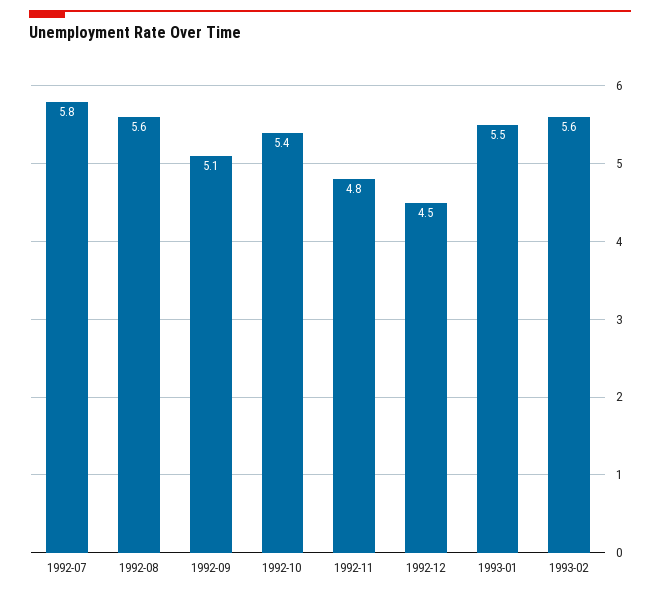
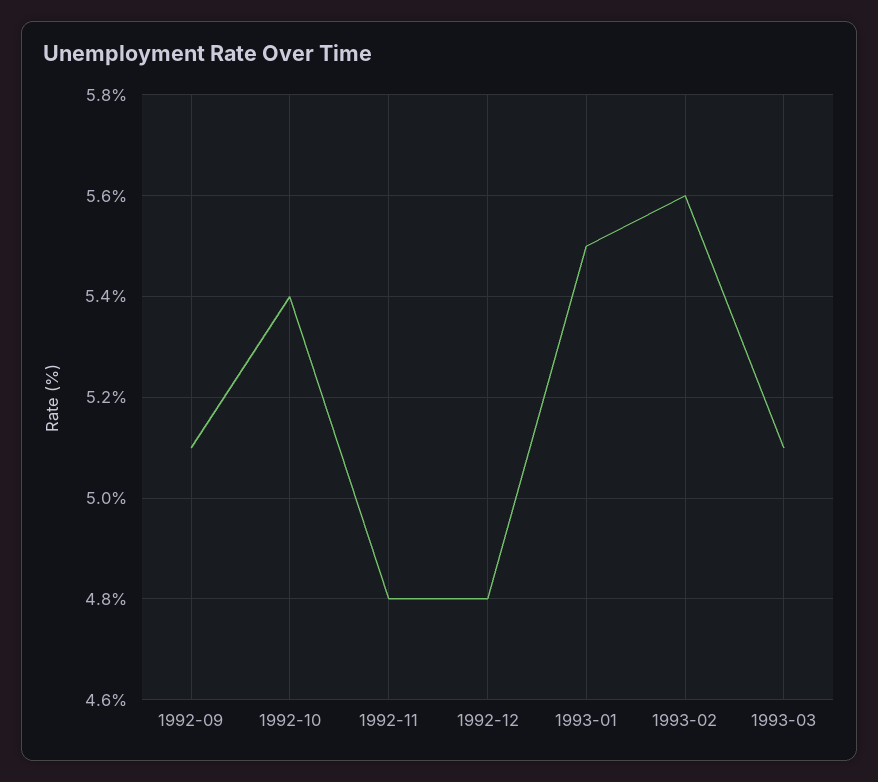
1992-07: 5.8 -> none
1992-08: 5.6 -> none
1992-12: 4.5 -> 4.8
1993-03: none -> 5.1

